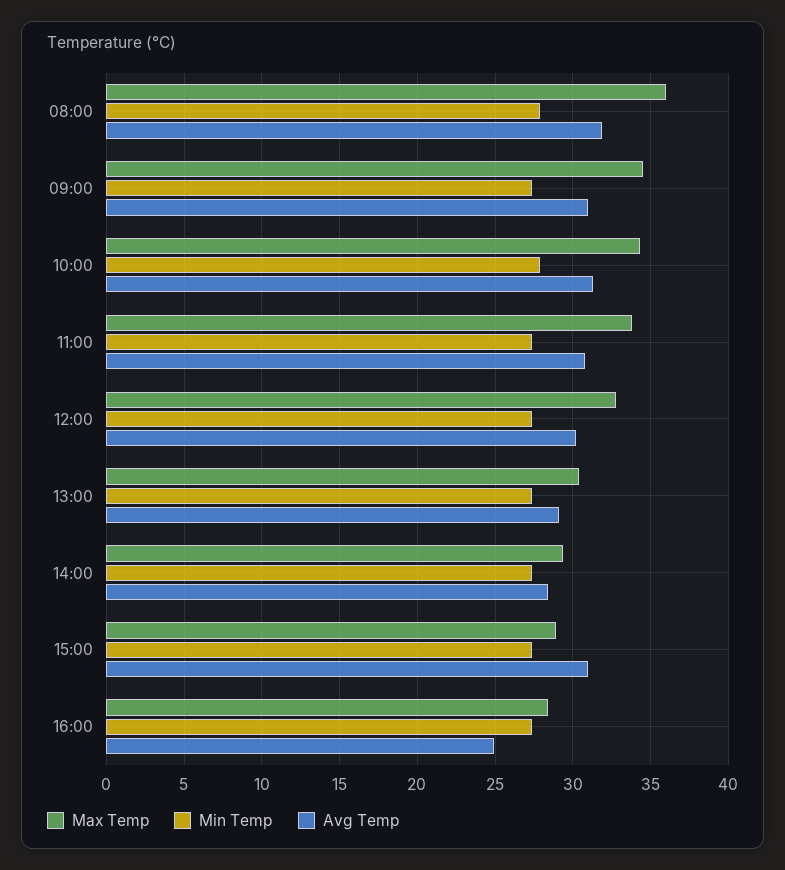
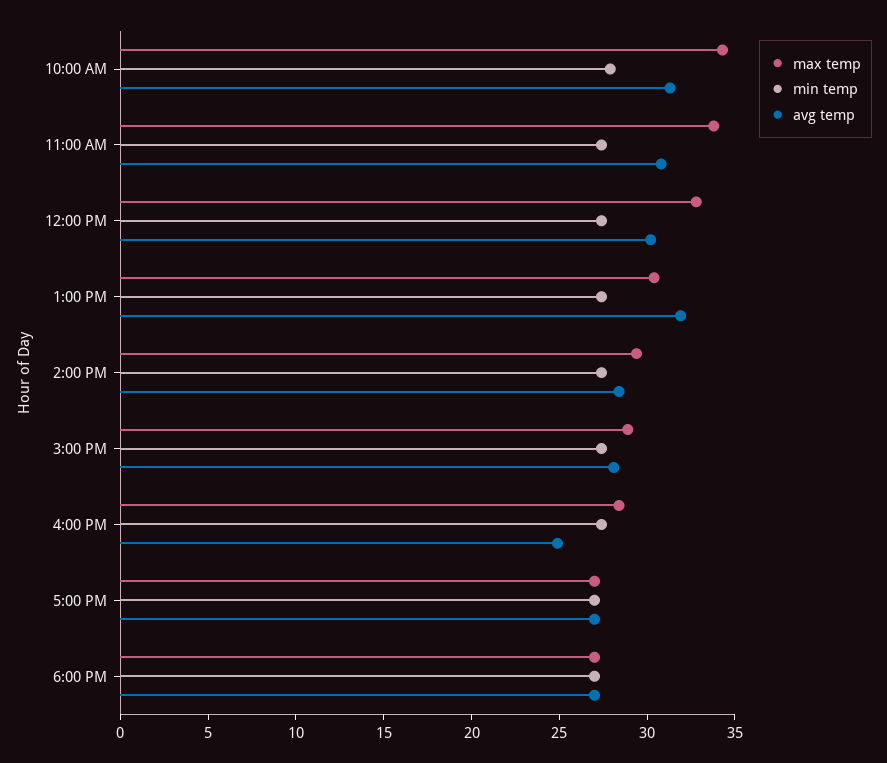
Max Temp, 08:00: 36 -> none
Min Temp, 08:00: 28 -> none
Avg Temp, 08:00: 32 -> none
Max Temp, 09:00: 34.5 -> none
Min Temp, 09:00: 27.5 -> none
Avg Temp, 09:00: 31 -> none
Avg Temp, 13:00: 29 -> 32
Avg Temp, 15:00: 31 -> 28
Max Temp, 5:00 PM: none -> 27
Min Temp, 5:00 PM: none -> 27
Avg Temp, 5:00 PM: none -> 27
Max Temp, 6:00 PM: none -> 27
Min Temp, 6:00 PM: none -> 27
Avg Temp, 6:00 PM: none -> 27

